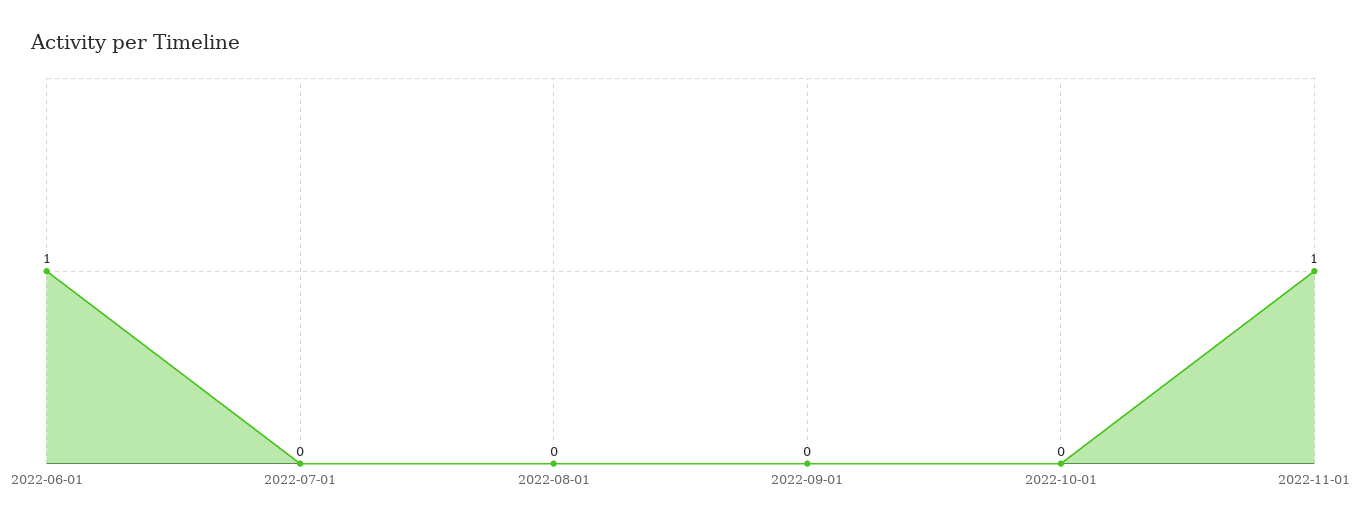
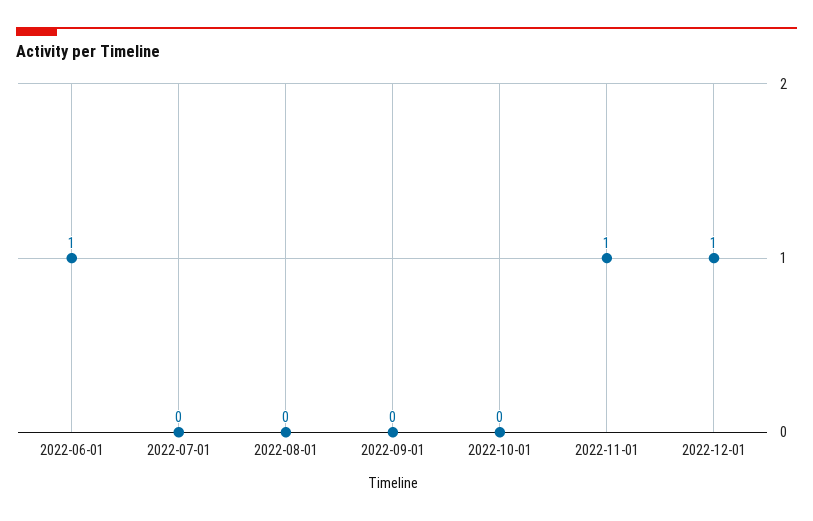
2022-12-01: none -> 1

